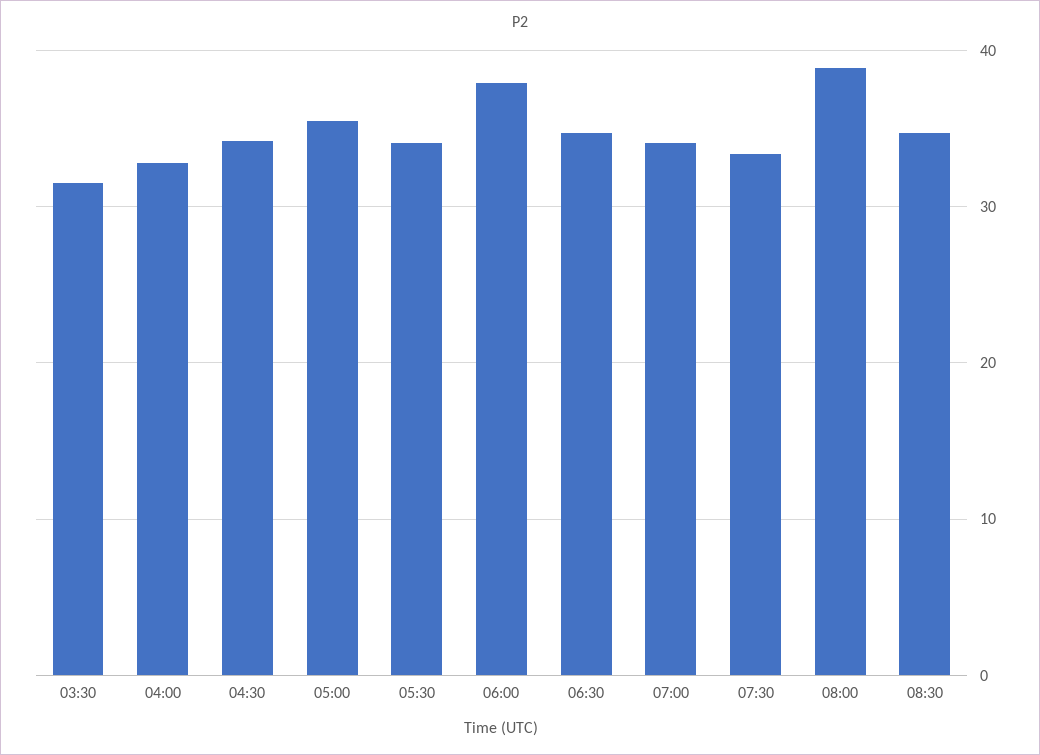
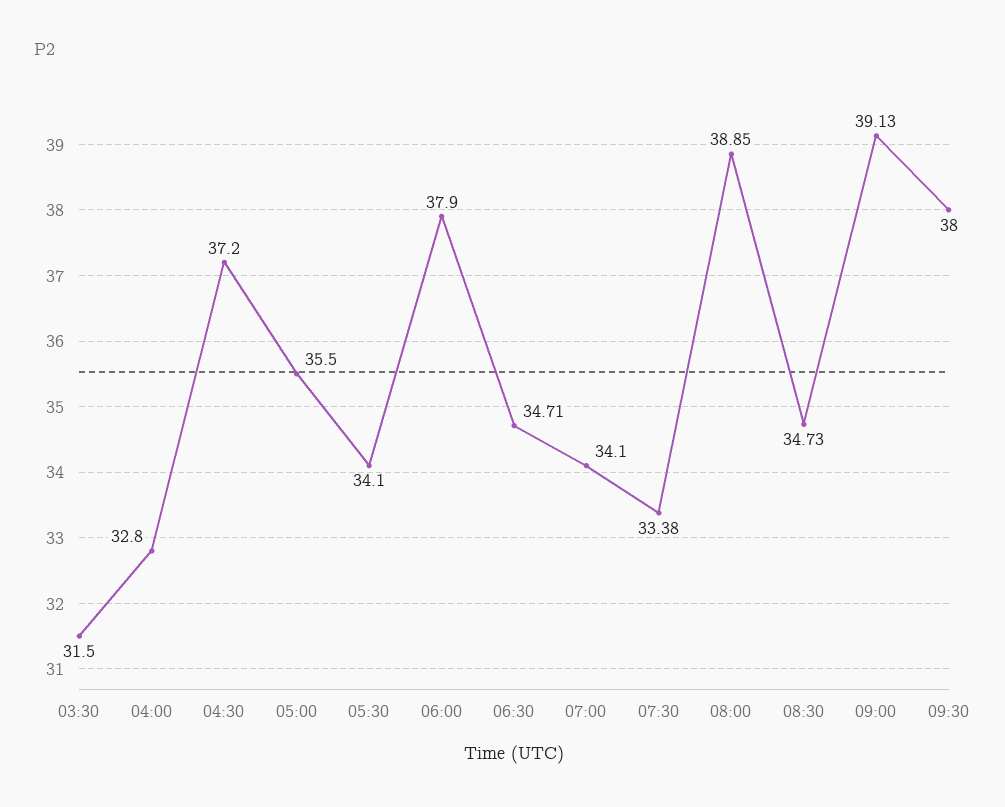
04:30: 34 -> 37.2
09:00: none -> 39.13
09:30: none -> 38

